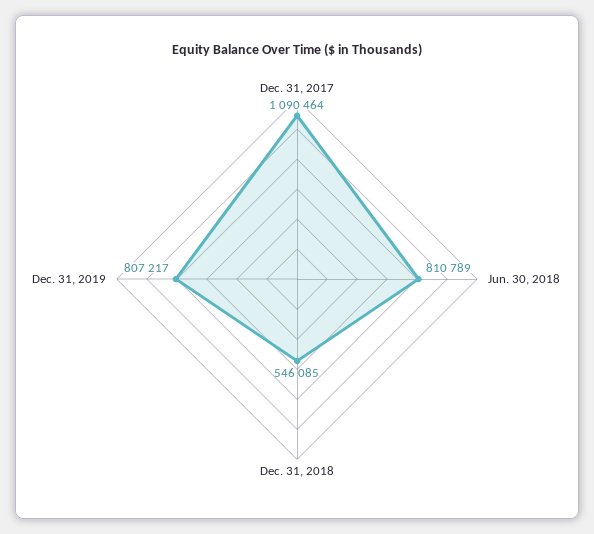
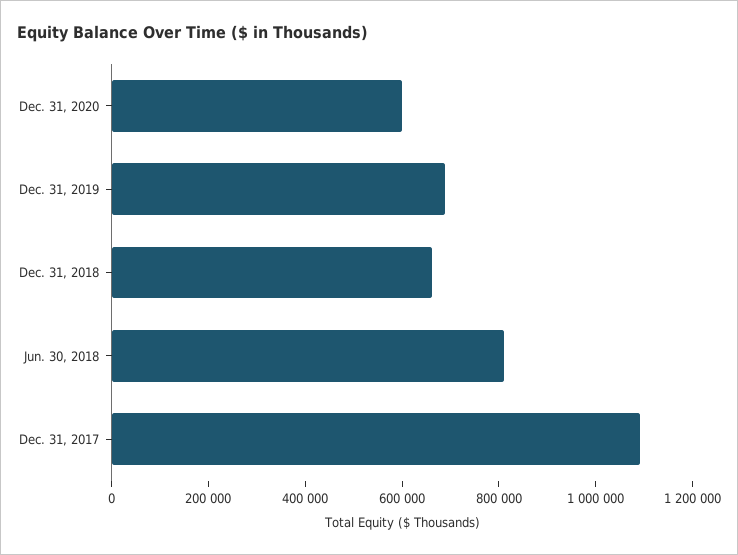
Dec. 31, 2018: 546085 -> 650000
Dec. 31, 2019: 807217 -> 700000
Dec. 31, 2020: none -> 600000

